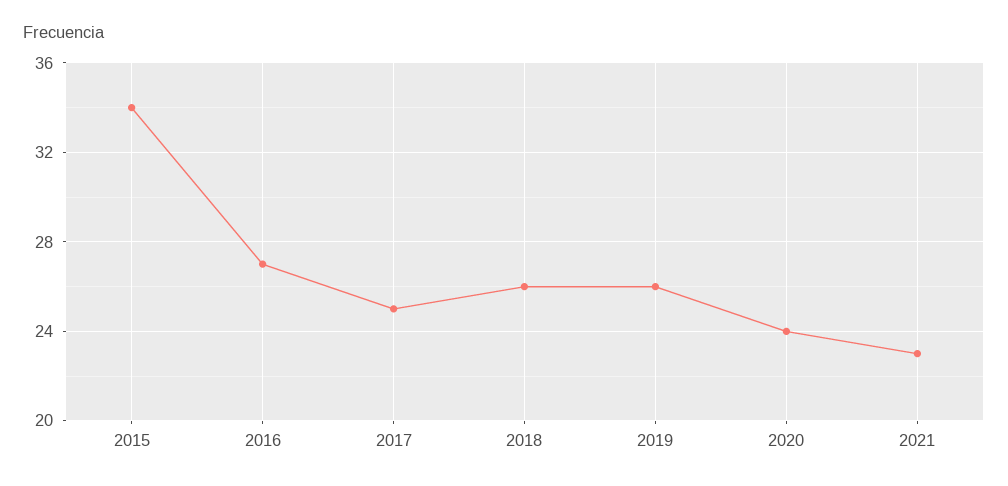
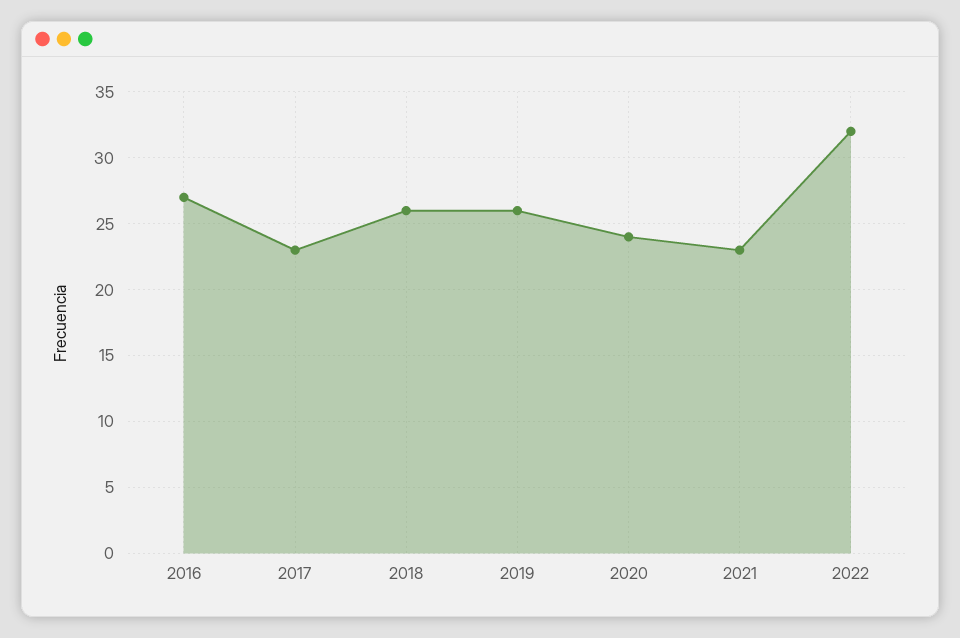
2015: 34 -> none
2017: 25 -> 23
2022: none -> 32

